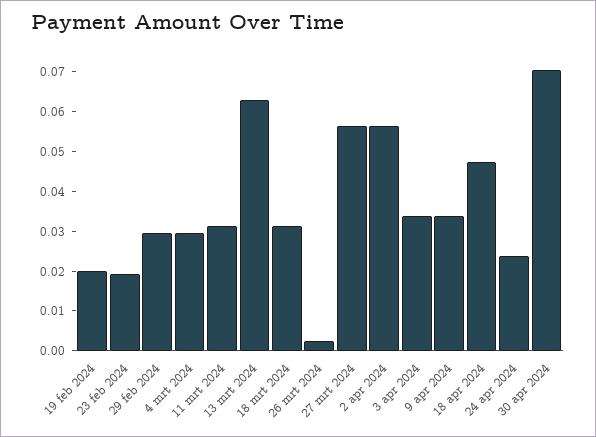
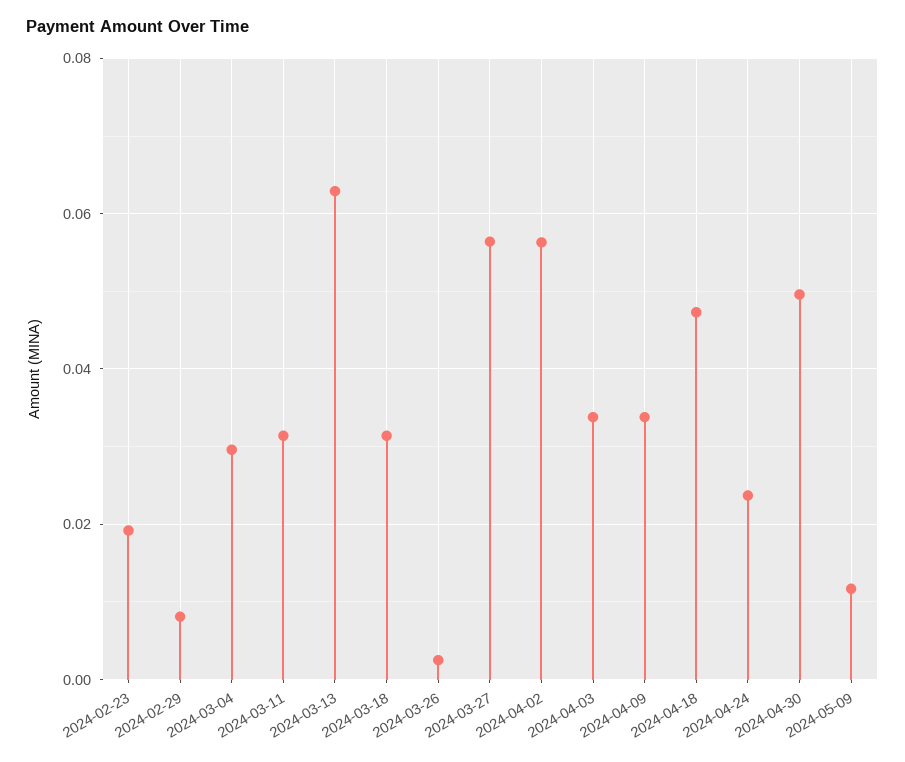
19 feb 2024: 0.02 -> none
29 feb 2024: 0.03 -> 0.008
30 apr 2024: 0.07 -> 0.05
2024-05-09: none -> 0.012

